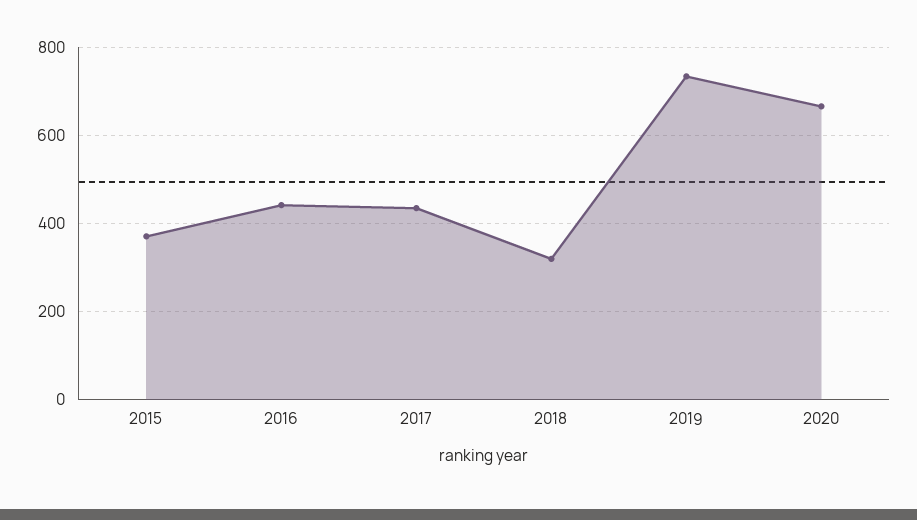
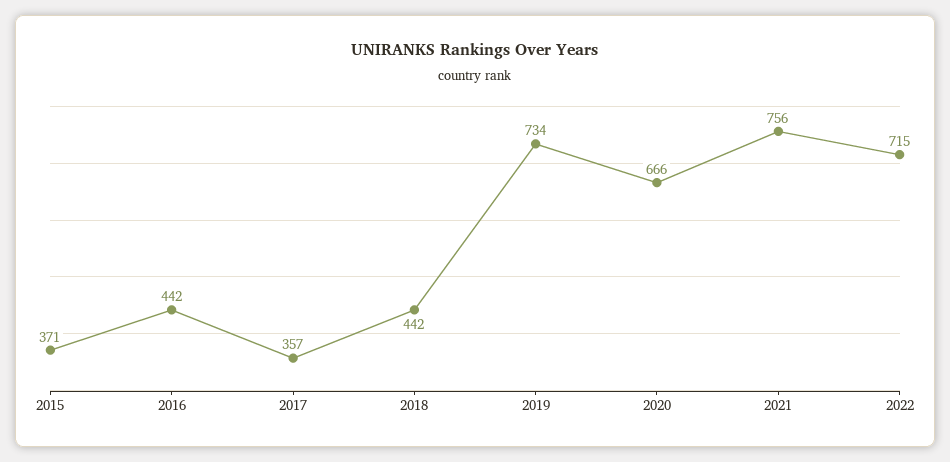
2017: 440 -> 357
2018: 320 -> 442
2021: none -> 756
2022: none -> 715

